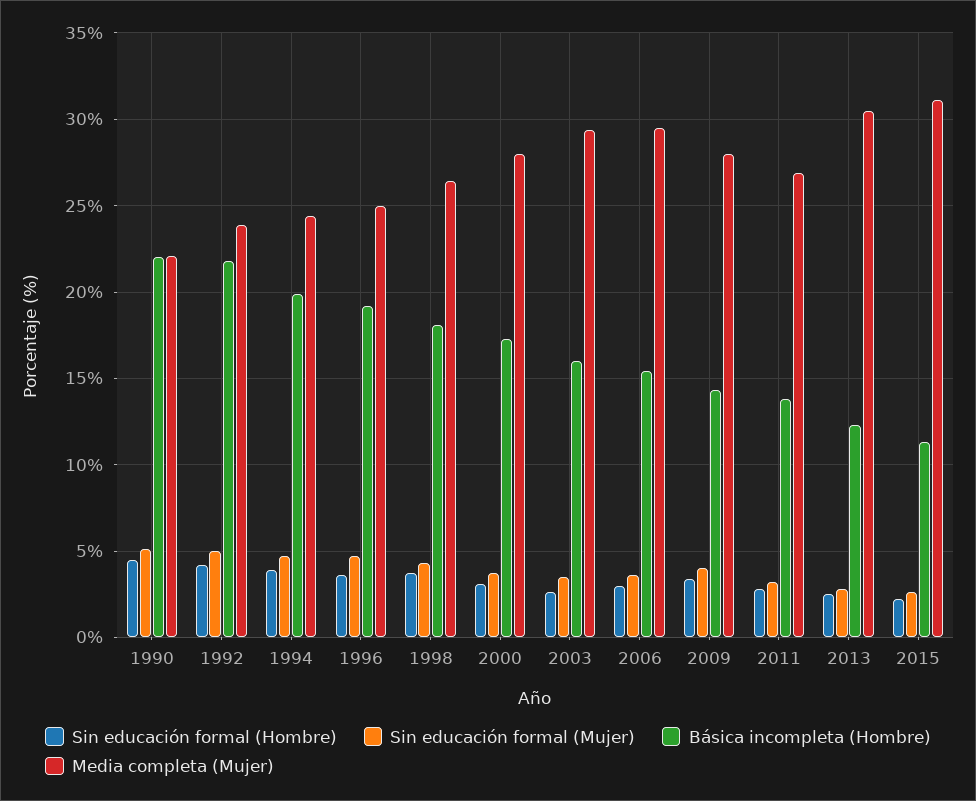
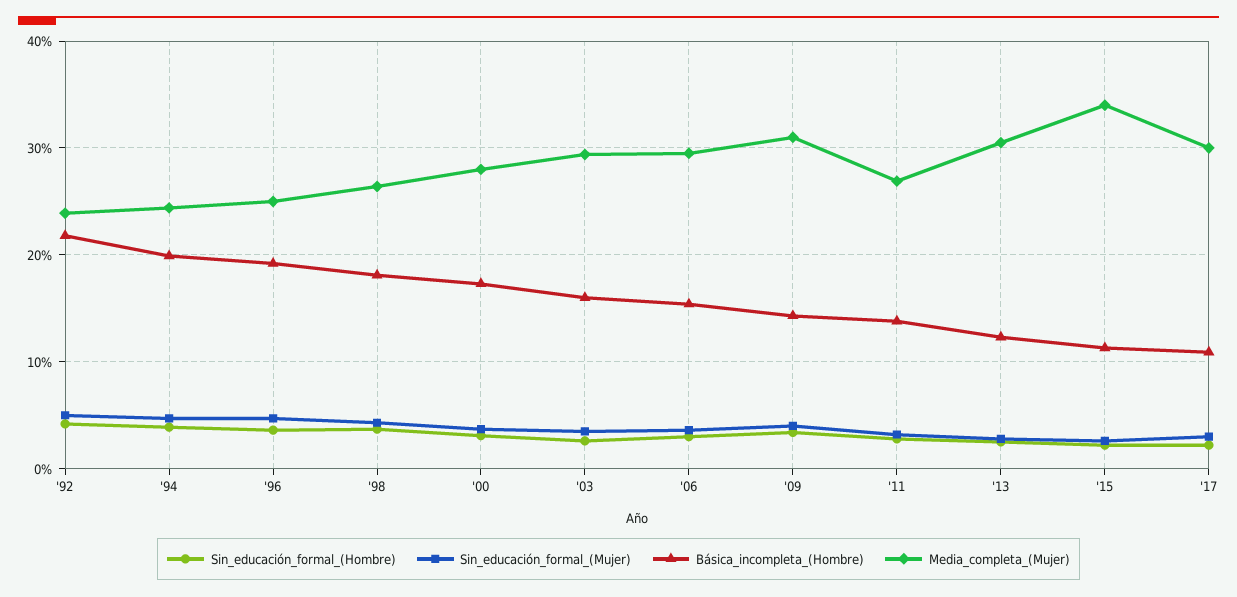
Sin educación formal (Hombre), 1990: 4.5 -> none
Sin educación formal (Mujer), 1990: 5 -> none
Básica incompleta (Hombre), 1990: 22 -> none
Media completa (Mujer), 1990: 22 -> none
Media completa (Mujer), 2009: 28 -> 31
Media completa (Mujer), 2015: 31 -> 34
Sin educación formal (Hombre), '17: none -> 2
Sin educación formal (Mujer), '17: none -> 3
Básica incompleta (Hombre), '17: none -> 11
Media completa (Mujer), '17: none -> 30

